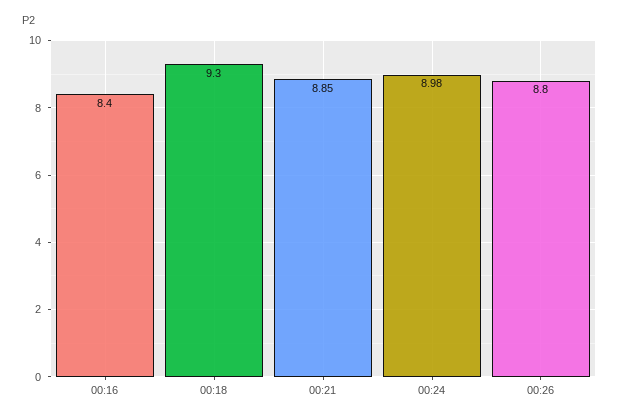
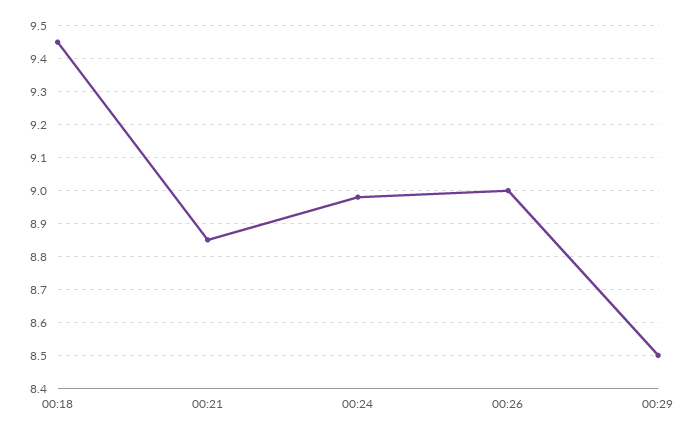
00:16: 8.4 -> none
00:18: 9.3 -> 9.45
00:26: 8.8 -> 9
00:29: none -> 8.5

